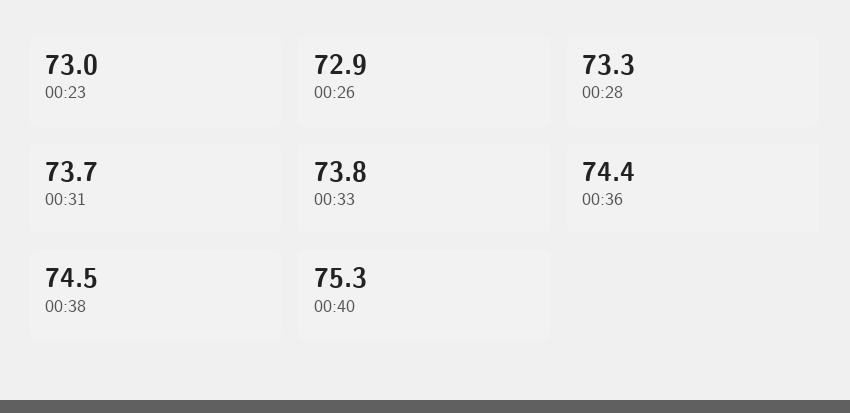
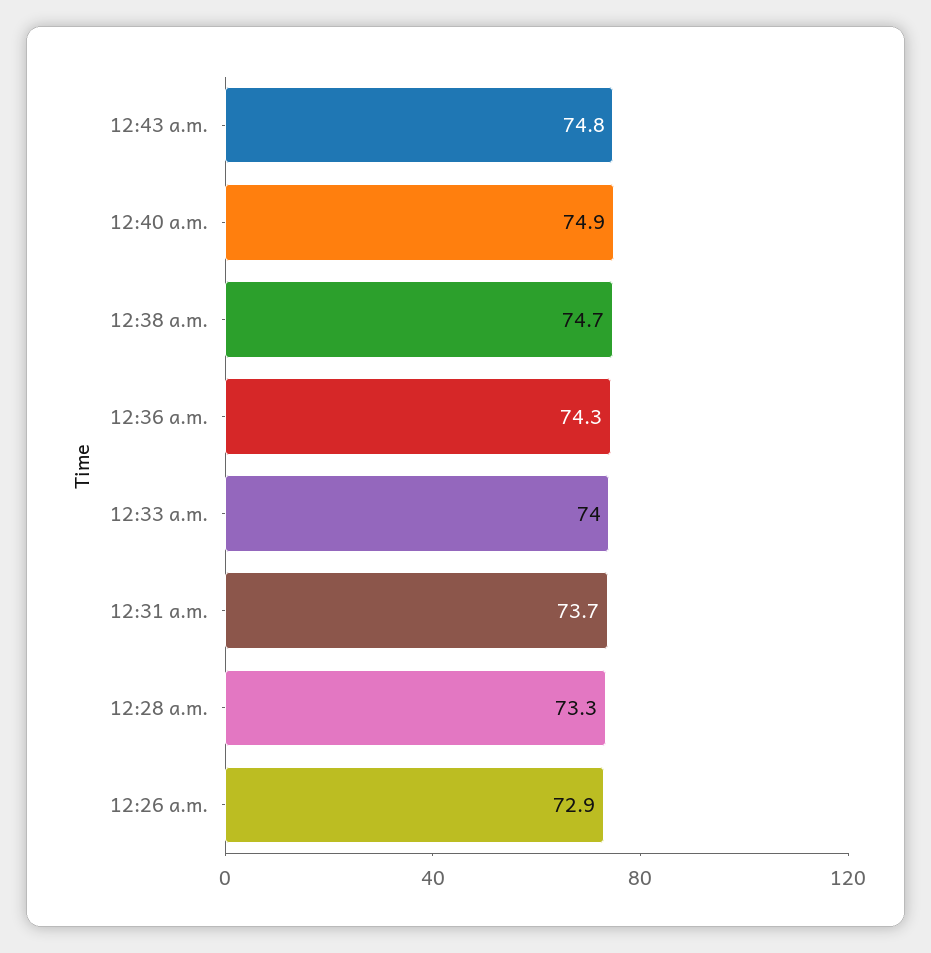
00:23: 73 -> none
00:33: 73.8 -> 74
00:36: 74.4 -> 74.3
00:38: 74.5 -> 74.7
00:40: 75.3 -> 74.9
12:43 a.m.: none -> 74.8

